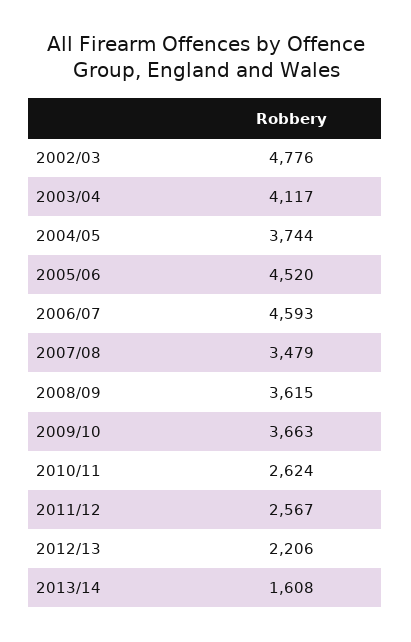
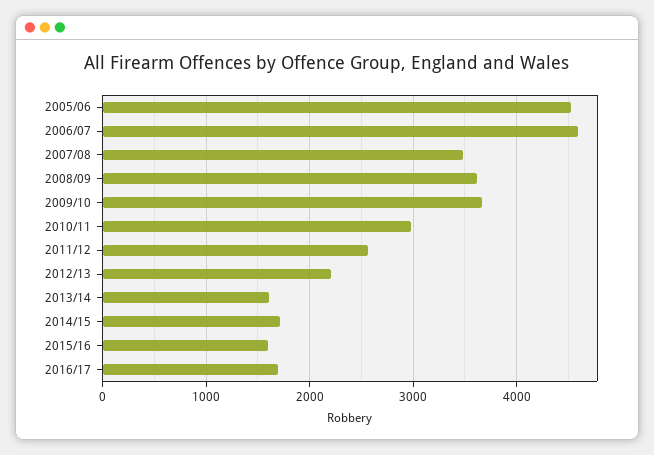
2002/03: 4776 -> none
2003/04: 4117 -> none
2004/05: 3744 -> none
2010/11: 2624 -> 3000
2014/15: none -> 1700
2015/16: none -> 1600
2016/17: none -> 1700

